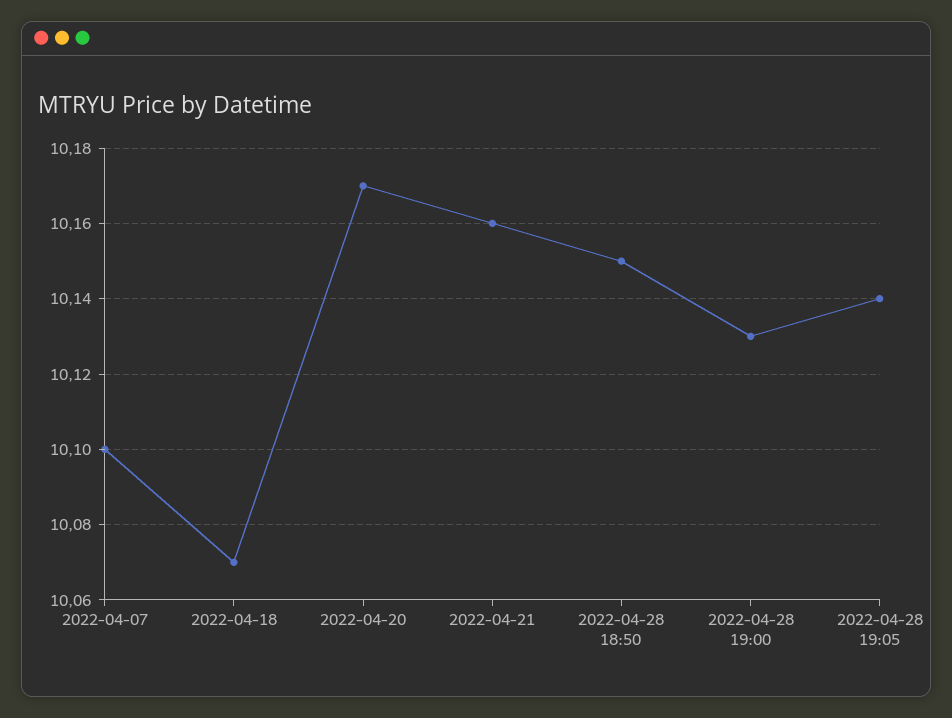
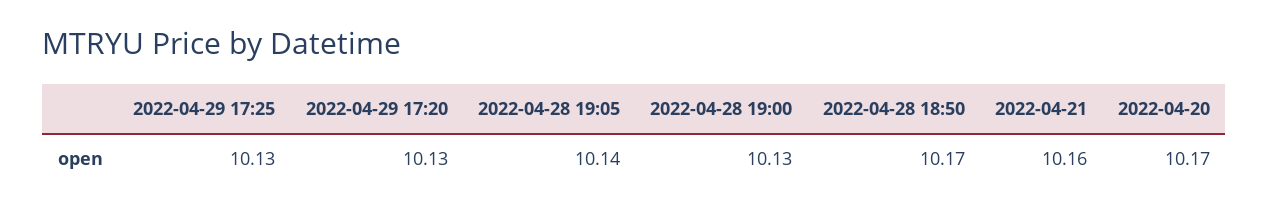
2022-04-07: 10.1 -> none
2022-04-18: 10.07 -> none
2022-04-28 18:50: 10.15 -> 10.17
2022-04-29 17:25: none -> 10.13
2022-04-29 17:20: none -> 10.13

